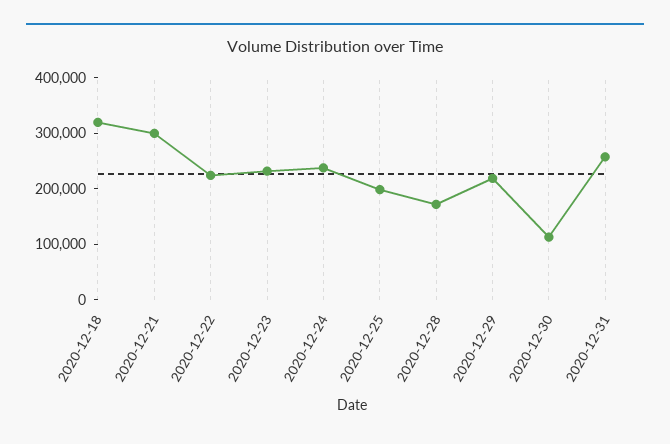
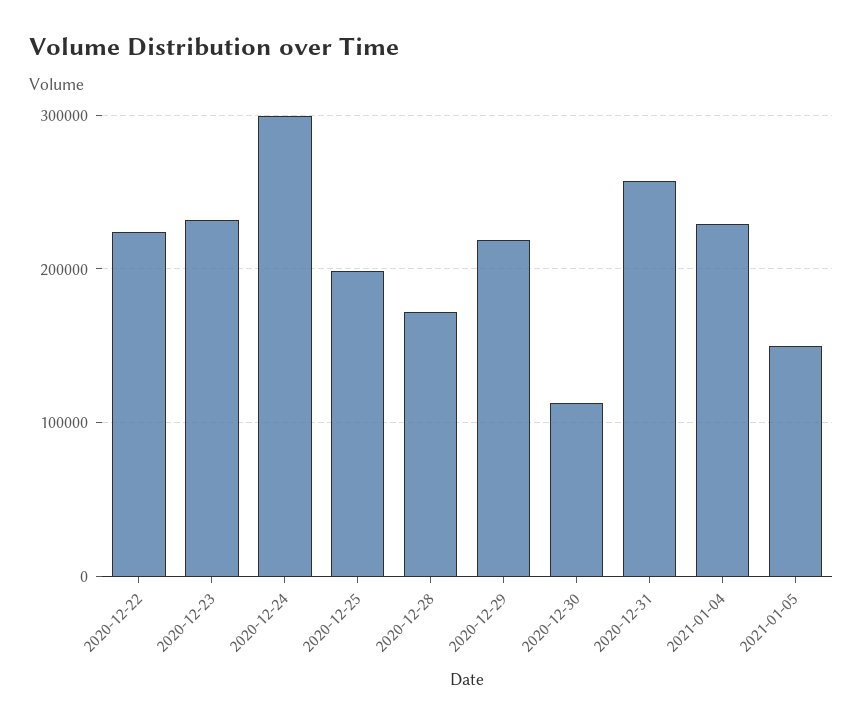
2020-12-18: 320000 -> none
2020-12-21: 300000 -> none
2020-12-24: 240000 -> 300000
2021-01-04: none -> 230000
2021-01-05: none -> 150000

